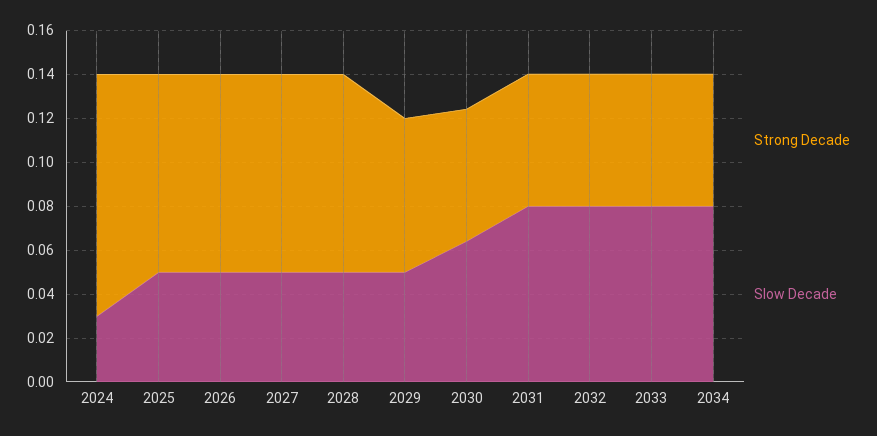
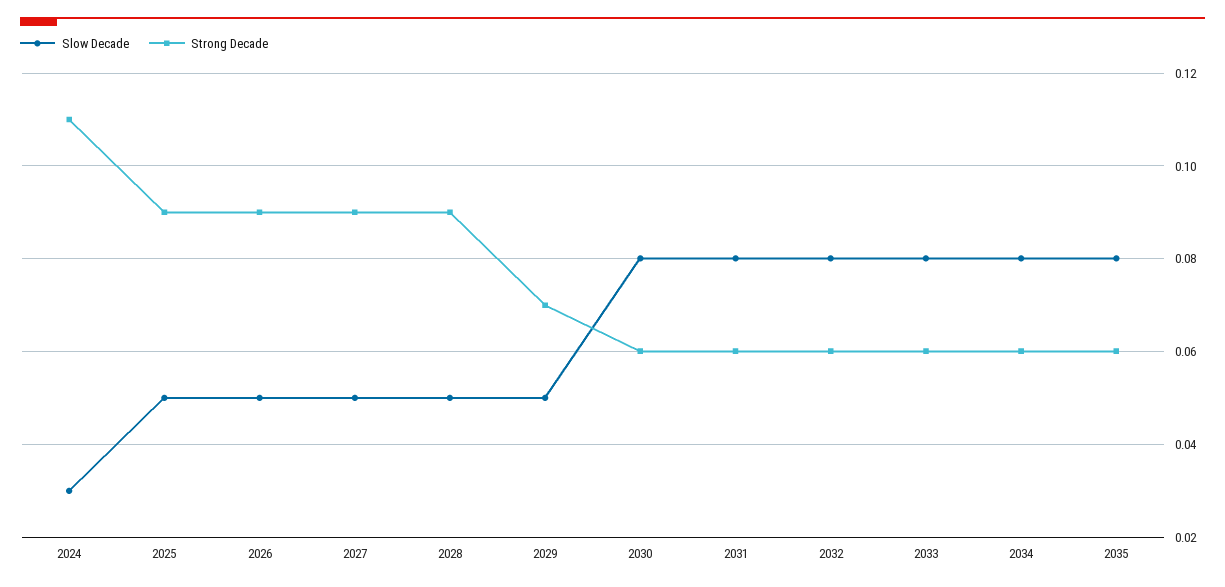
Slow Decade, 2030: 0.065 -> 0.08
Slow Decade, 2035: none -> 0.08
Strong Decade, 2035: none -> 0.06

